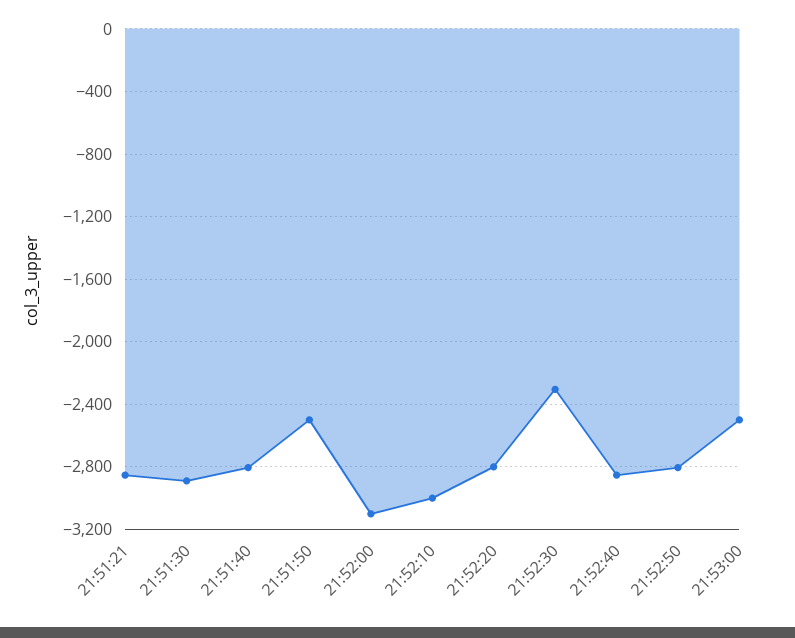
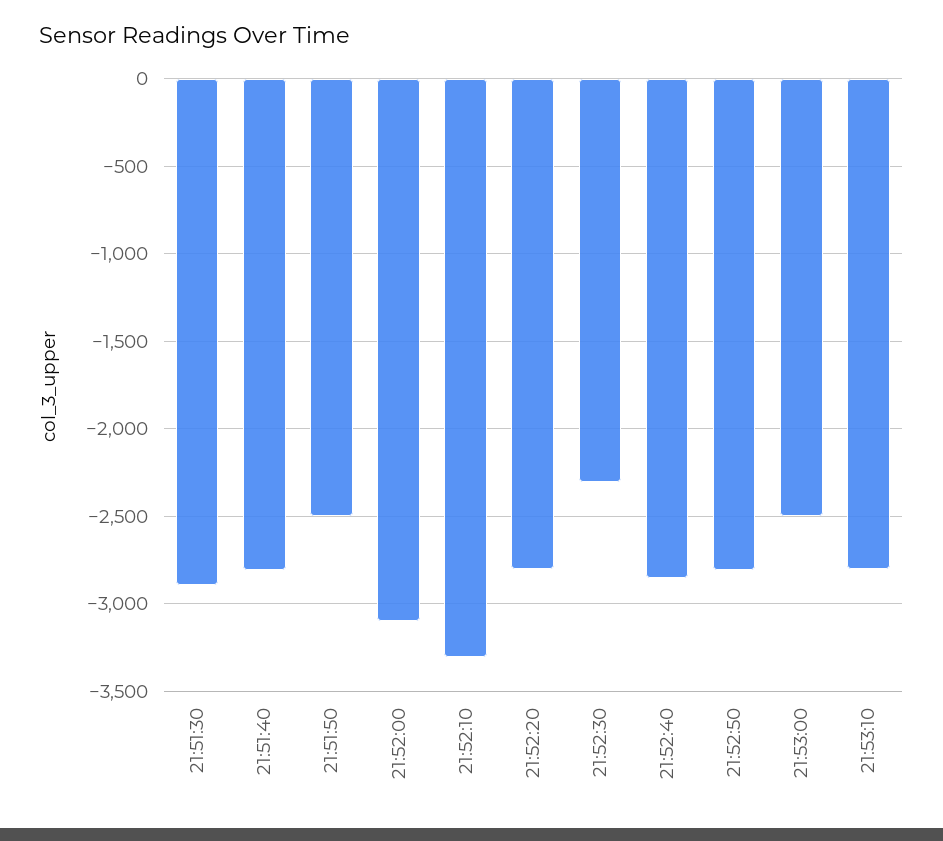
21:51:21: -2850 -> none
21:52:10: -3000 -> -3300
21:53:10: none -> -2800

